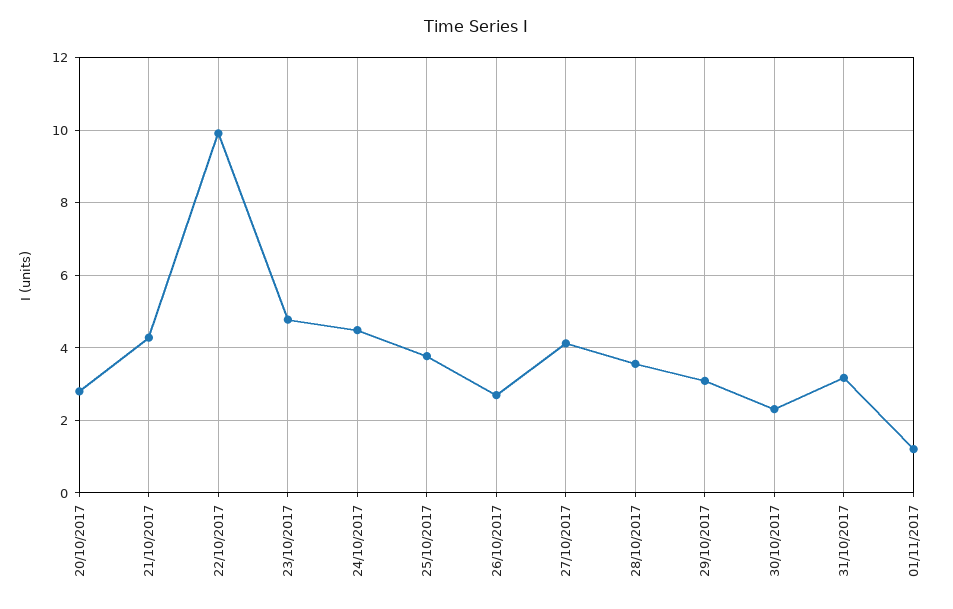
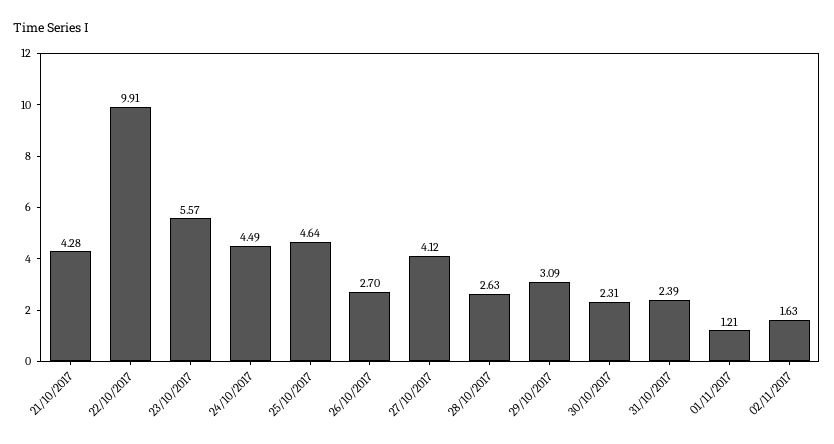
20/10/2017: 2.8 -> none
23/10/2017: 4.8 -> 5.57
25/10/2017: 3.8 -> 4.64
28/10/2017: 3.6 -> 2.63
31/10/2017: 3.2 -> 2.39
02/11/2017: none -> 1.63

